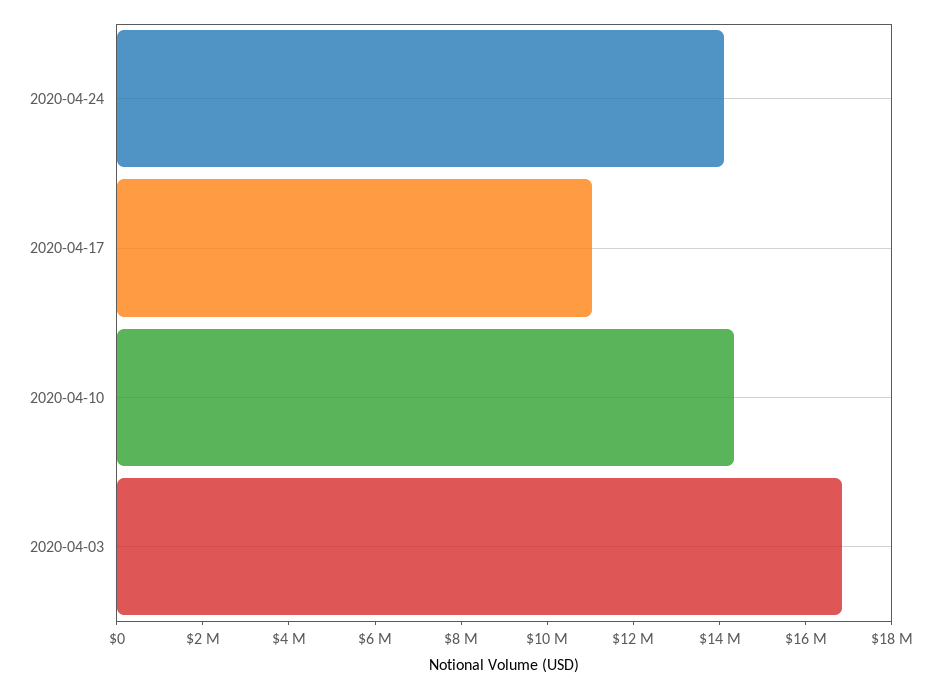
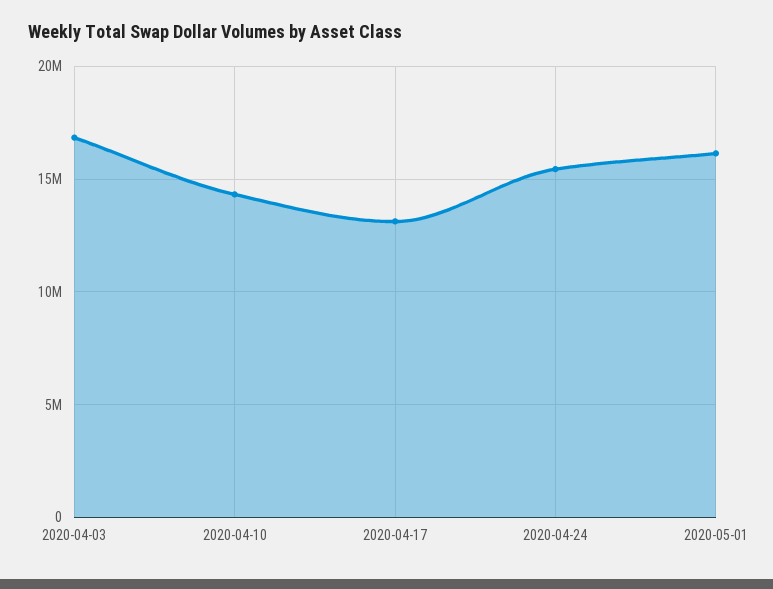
2020-04-24: 14000000 -> 15500000
2020-04-17: 11000000 -> 13000000
2020-05-01: none -> 16000000

